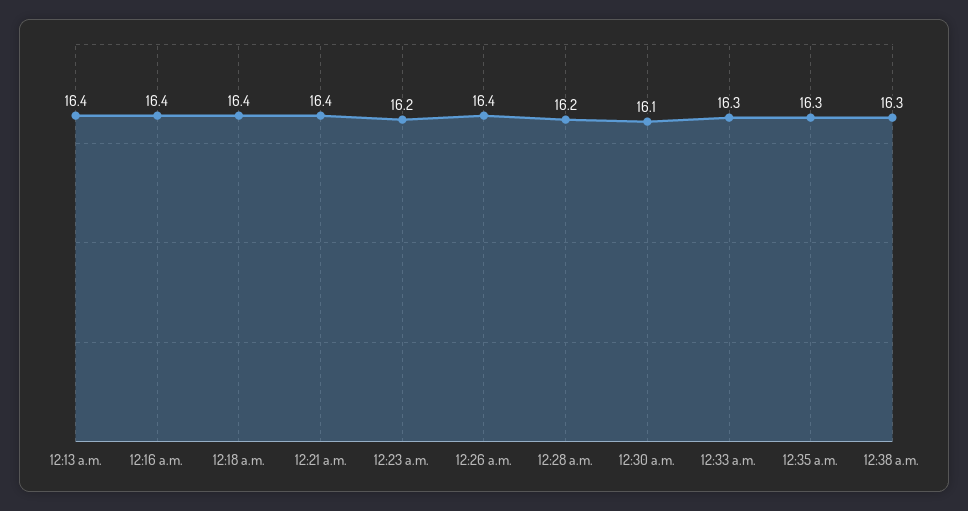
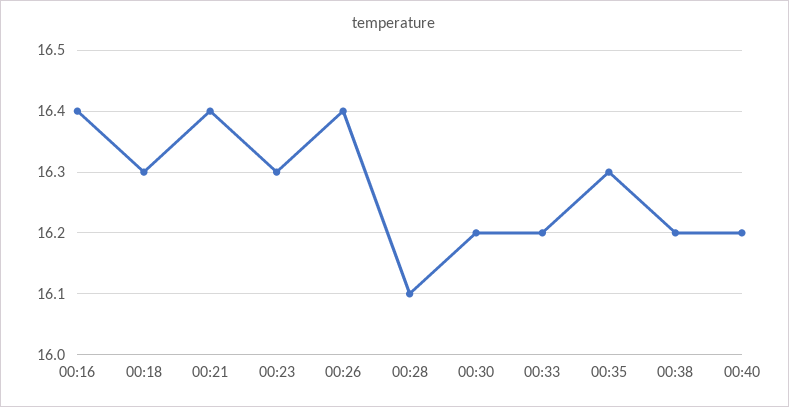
12:13 a.m.: 16.4 -> none
12:18 a.m.: 16.4 -> 16.3
12:23 a.m.: 16.2 -> 16.3
12:28 a.m.: 16.2 -> 16.1
12:30 a.m.: 16.1 -> 16.2
12:33 a.m.: 16.3 -> 16.2
12:38 a.m.: 16.3 -> 16.2
00:40: none -> 16.2

